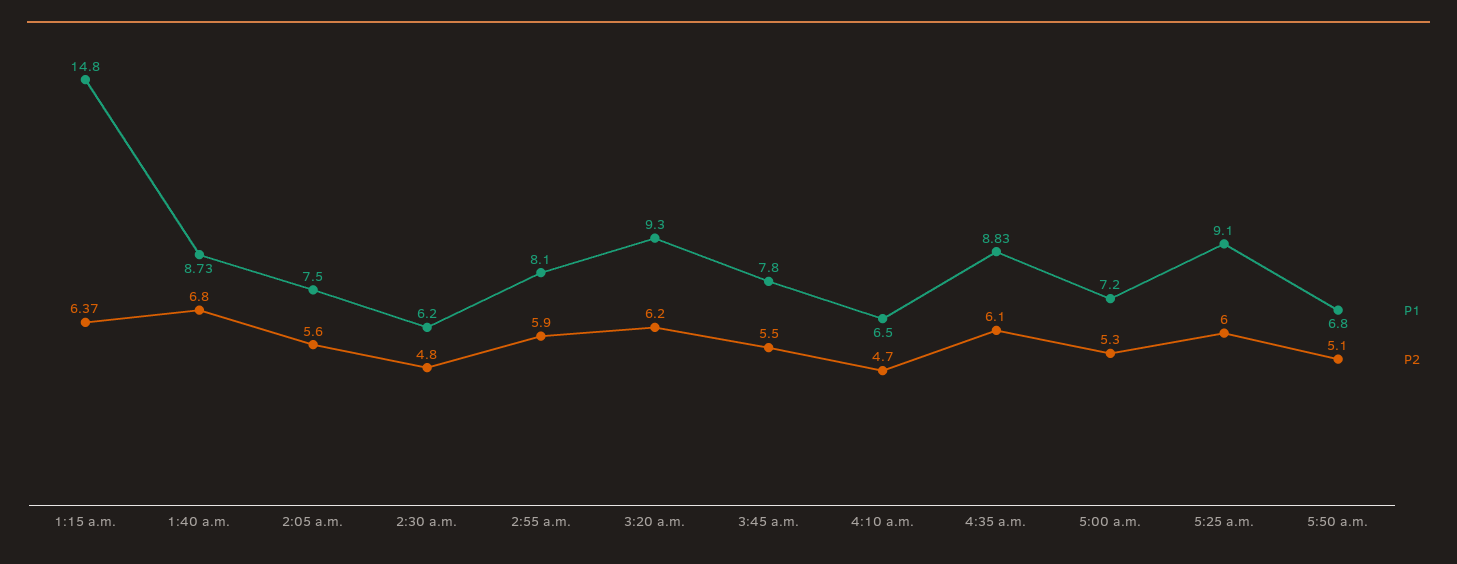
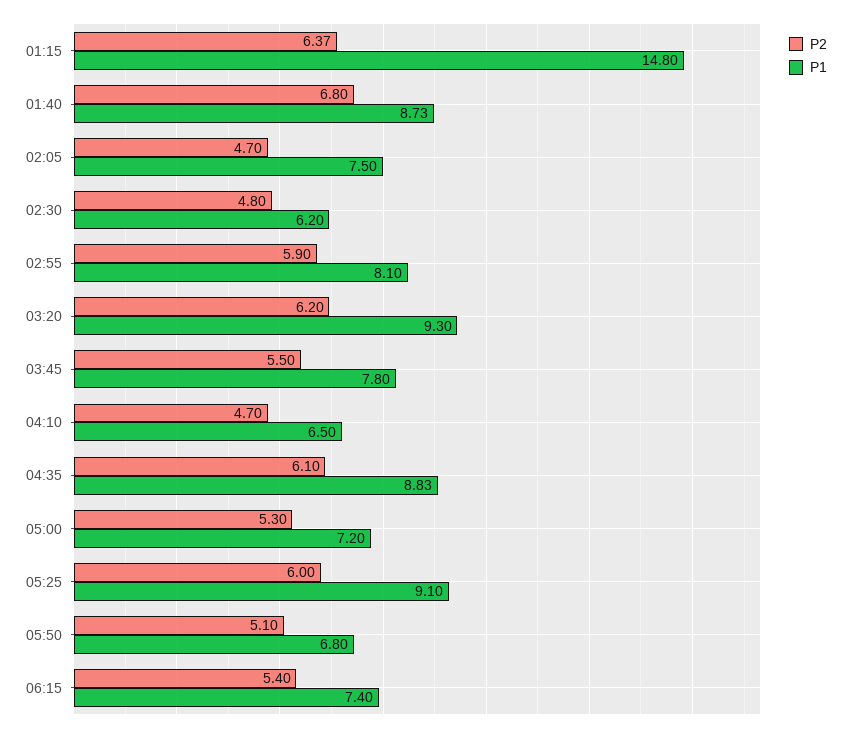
P2, 2:05 a.m.: 5.6 -> 4.7
P2, 06:15: none -> 5.4
P1, 06:15: none -> 7.4

